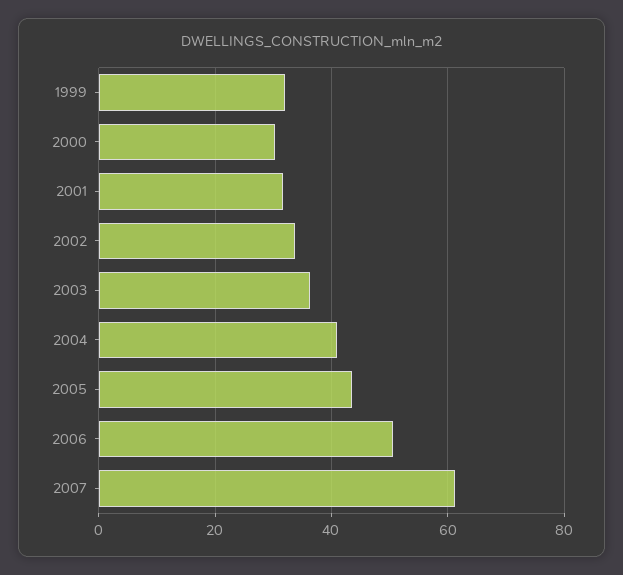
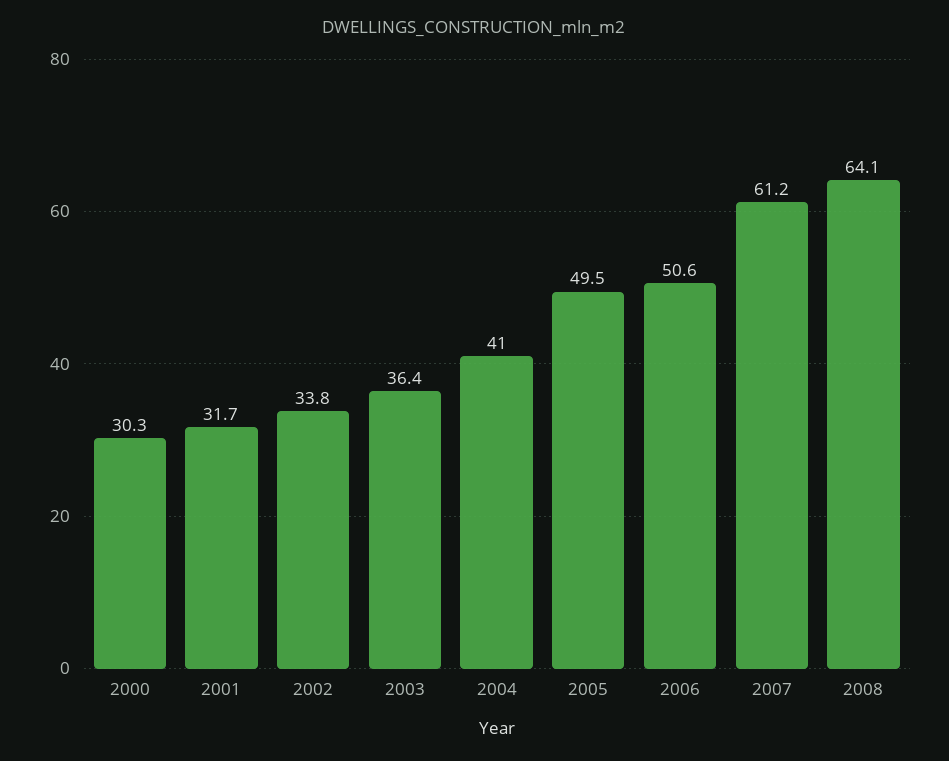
1999: 32 -> none
2005: 44 -> 49.5
2008: none -> 64.1

